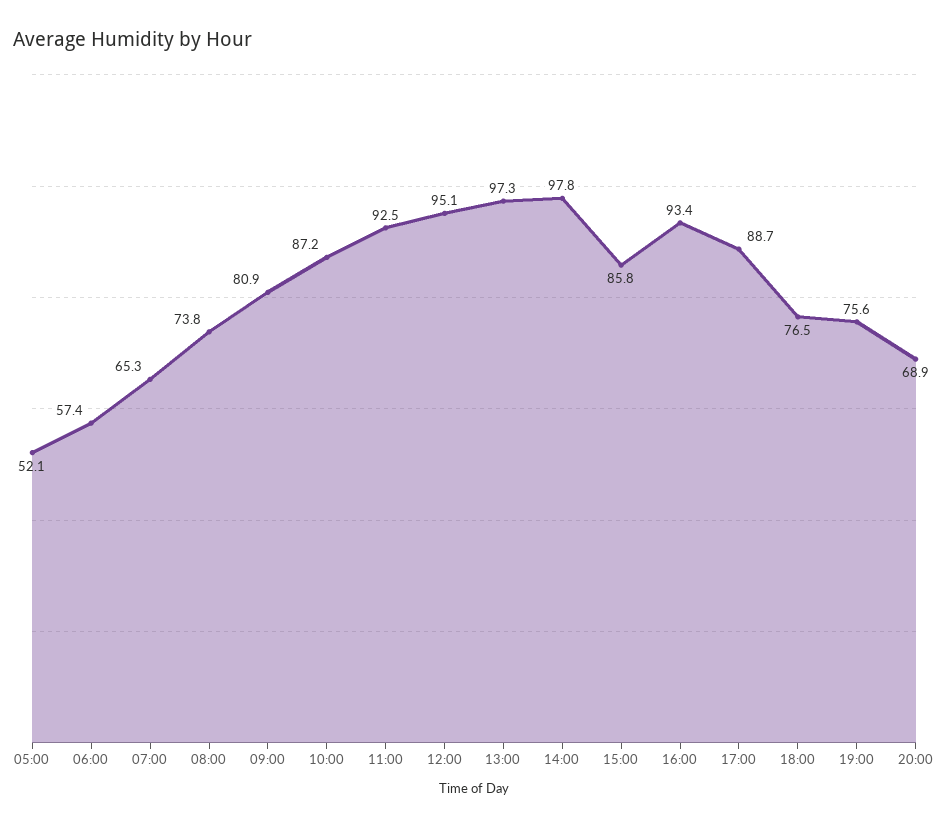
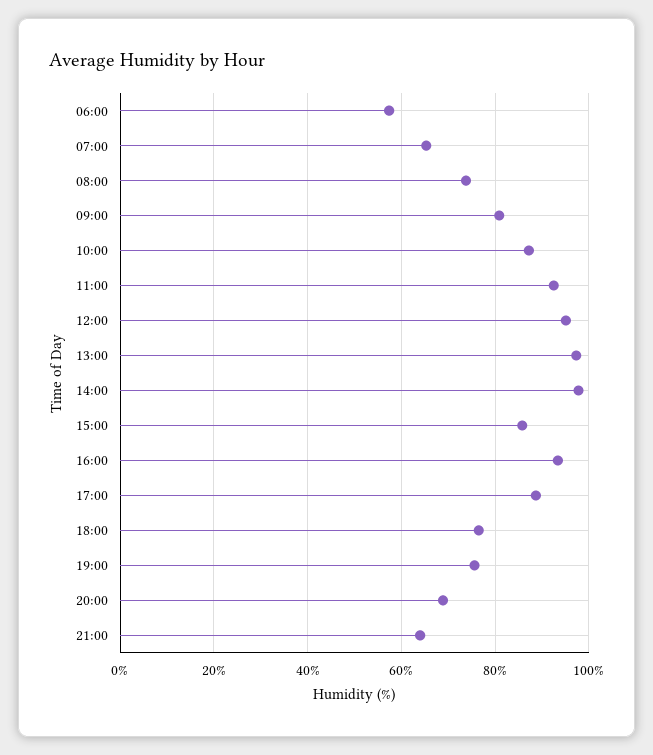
05:00: 52.1 -> none
21:00: none -> 64

